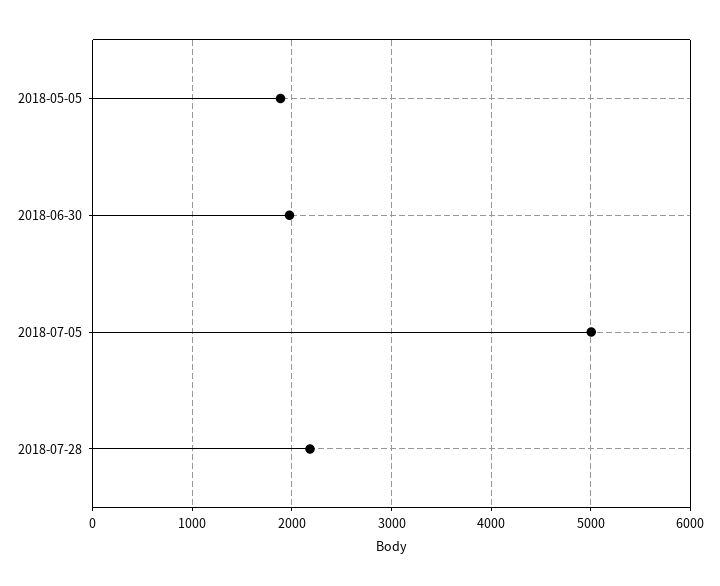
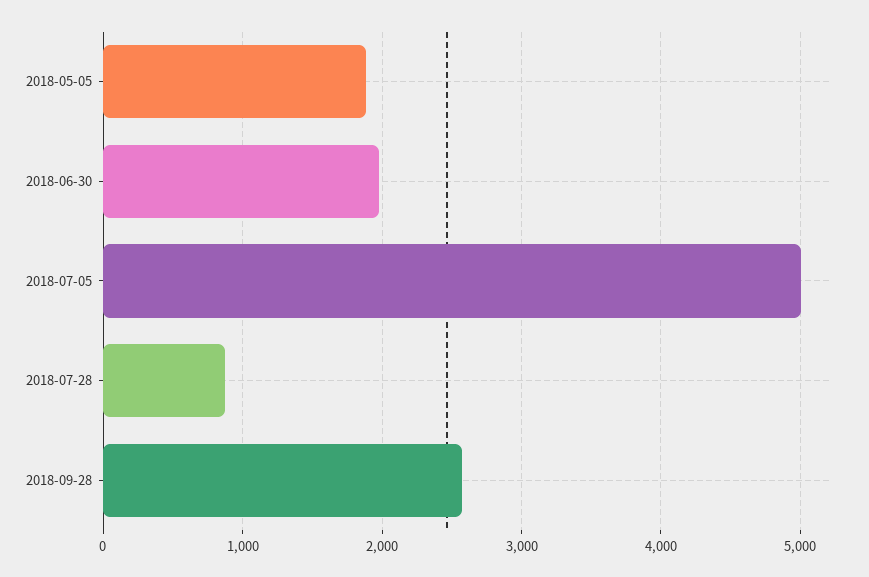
2018-07-28: 2200 -> 900
2018-09-28: none -> 2600

